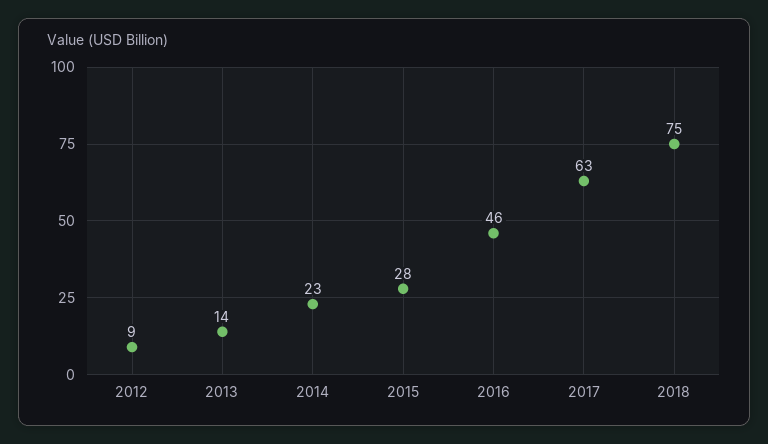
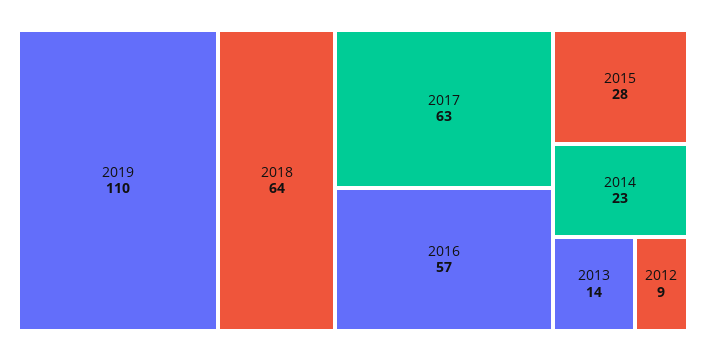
2016: 46 -> 57
2018: 75 -> 64
2019: none -> 110

